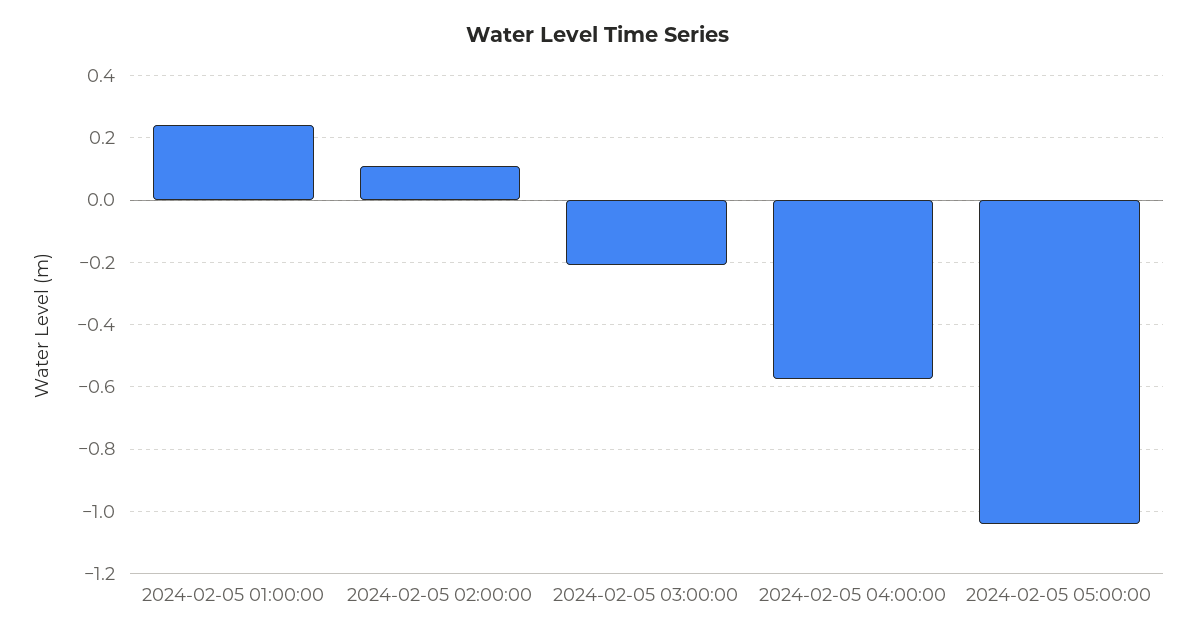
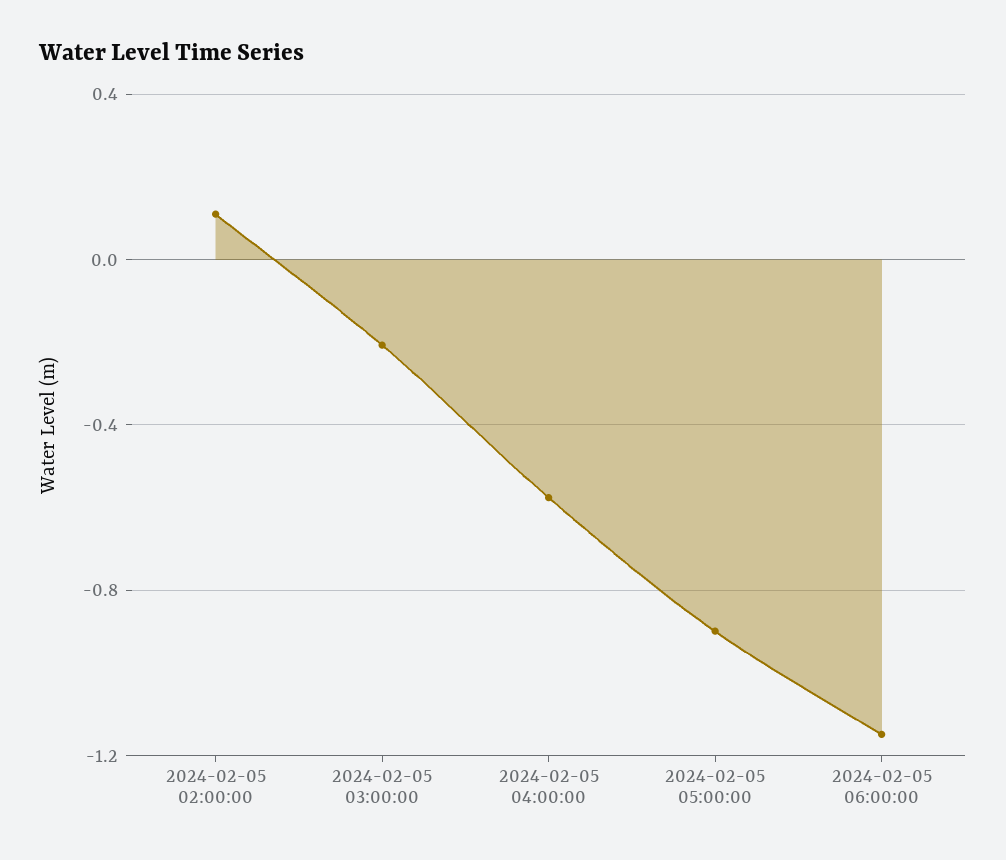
2024-02-05 01:00:00: 0.24 -> none
2024-02-05 05:00:00: -1.04 -> -0.9
2024-02-05 06:00:00: none -> -1.15

